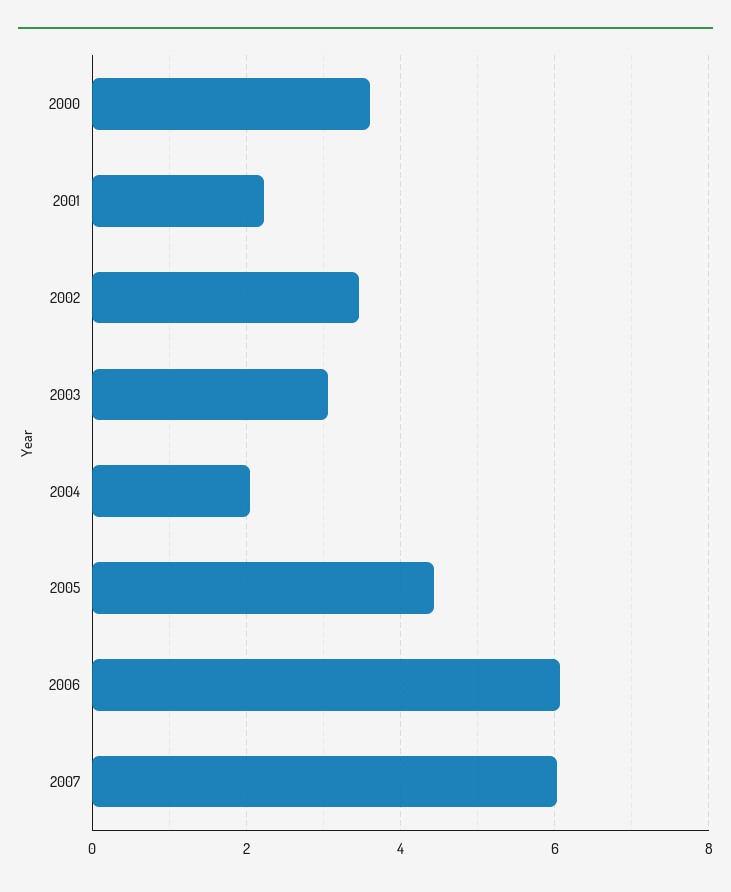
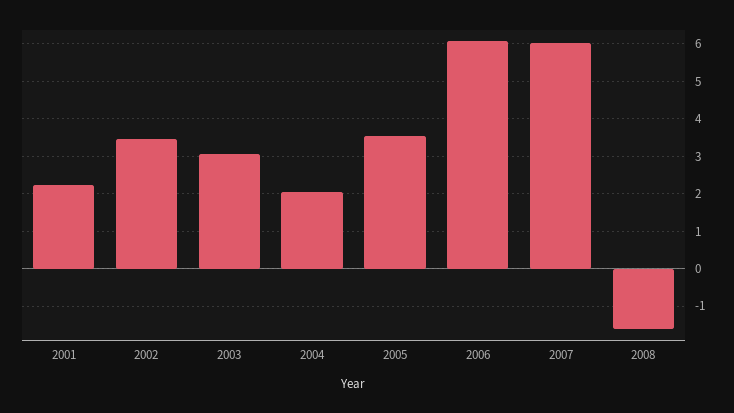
2000: 3.6 -> none
2005: 4.4 -> 3.6
2008: none -> -1.6

